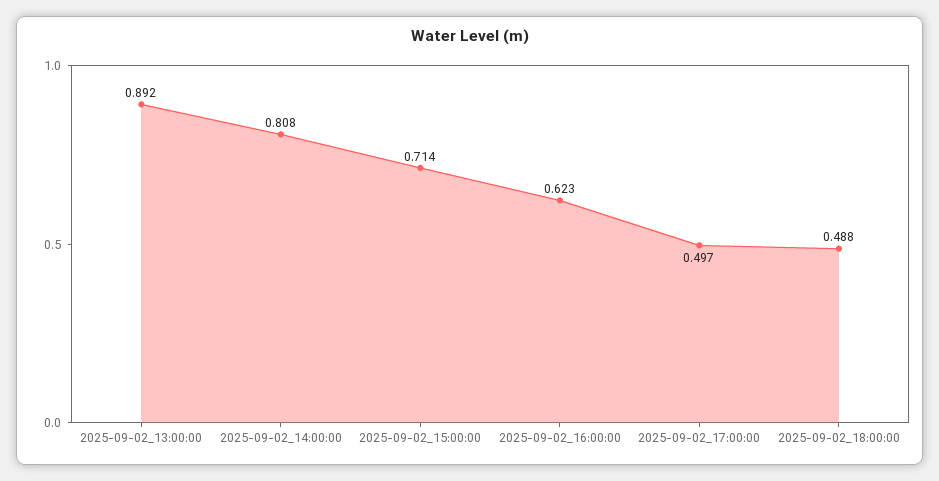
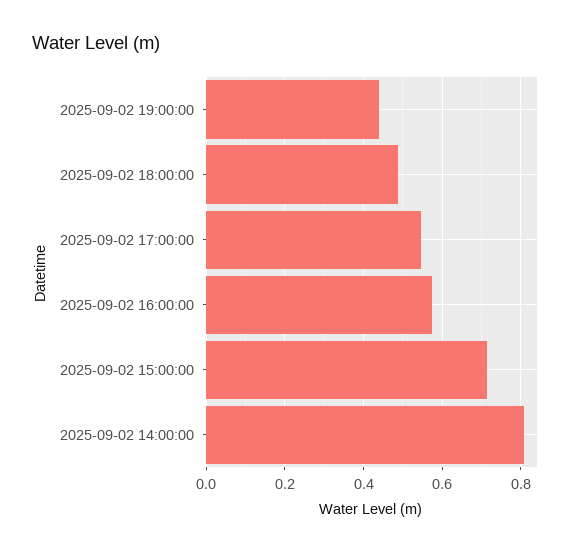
2025-09-02_13:00:00: 0.892 -> none
2025-09-02_16:00:00: 0.623 -> 0.58
2025-09-02_17:00:00: 0.497 -> 0.54
2025-09-02 19:00:00: none -> 0.44

